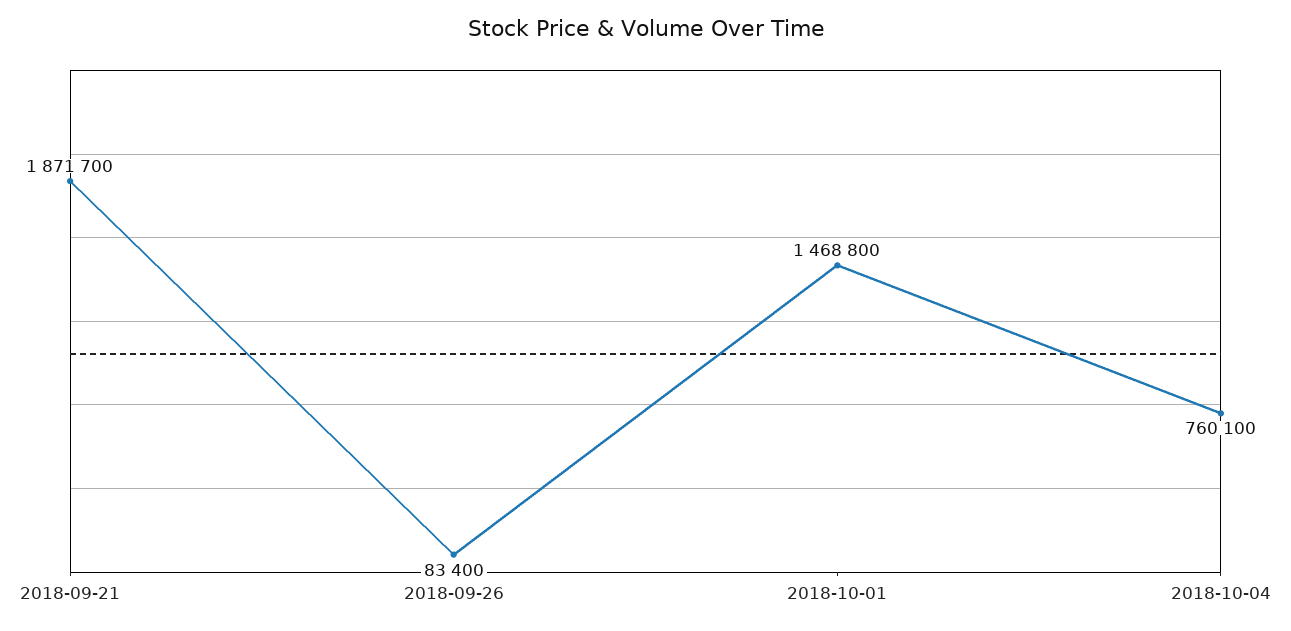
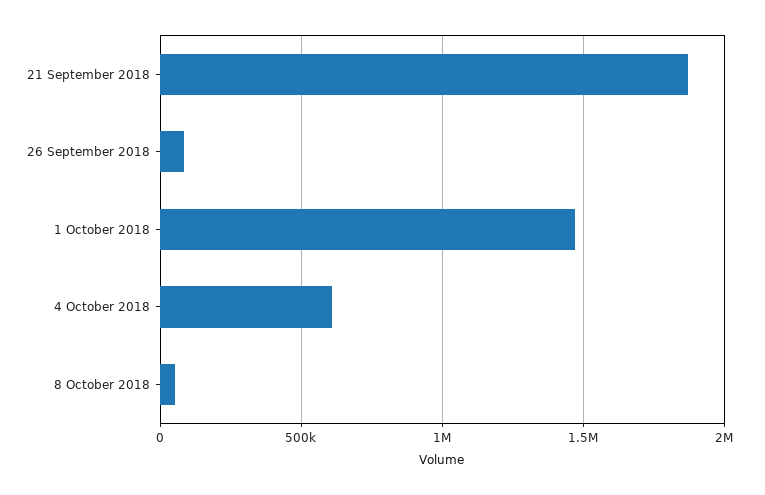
2018-10-04: 760100 -> 600000
8 October 2018: none -> 50000

